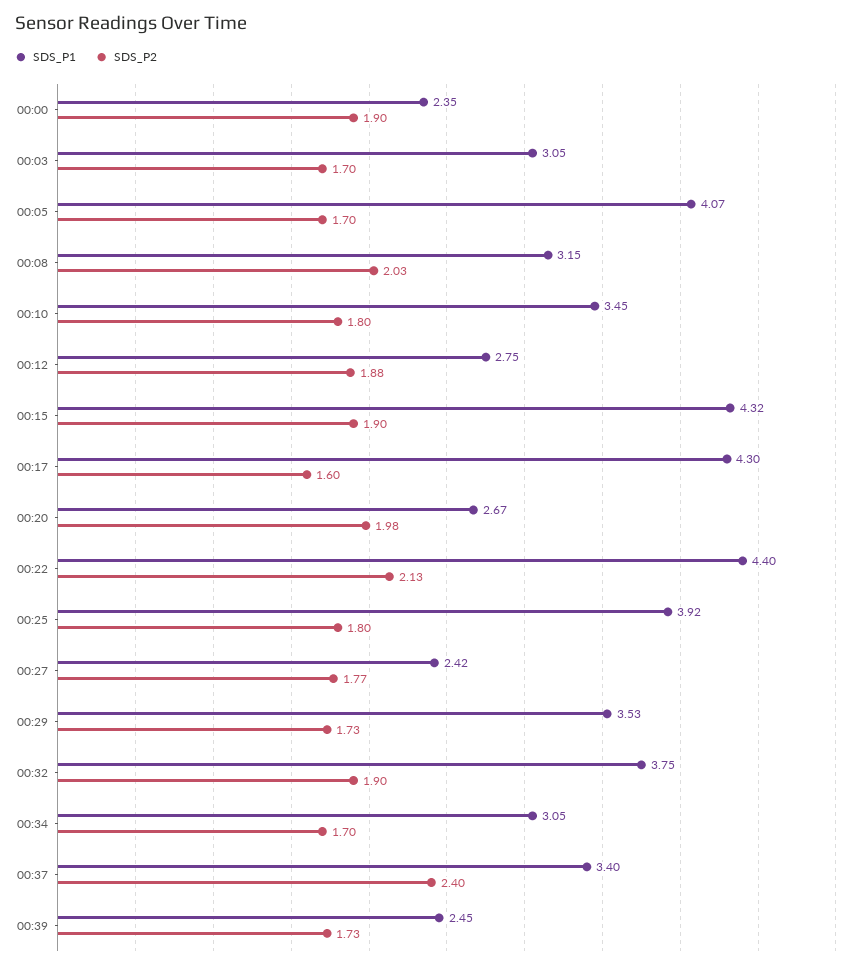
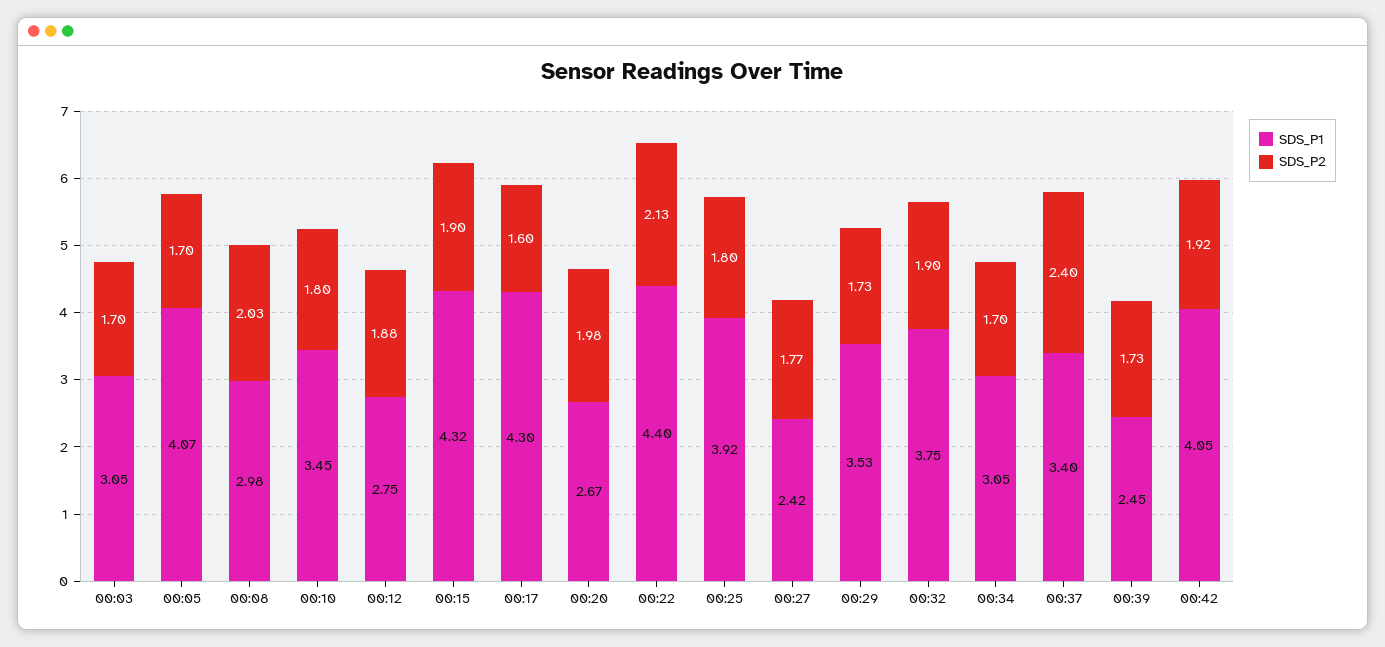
SDS_P1, 00:00: 2.35 -> none
SDS_P2, 00:00: 1.9 -> none
SDS_P1, 00:08: 3.15 -> 2.98
SDS_P1, 00:42: none -> 4.05
SDS_P2, 00:42: none -> 1.92

